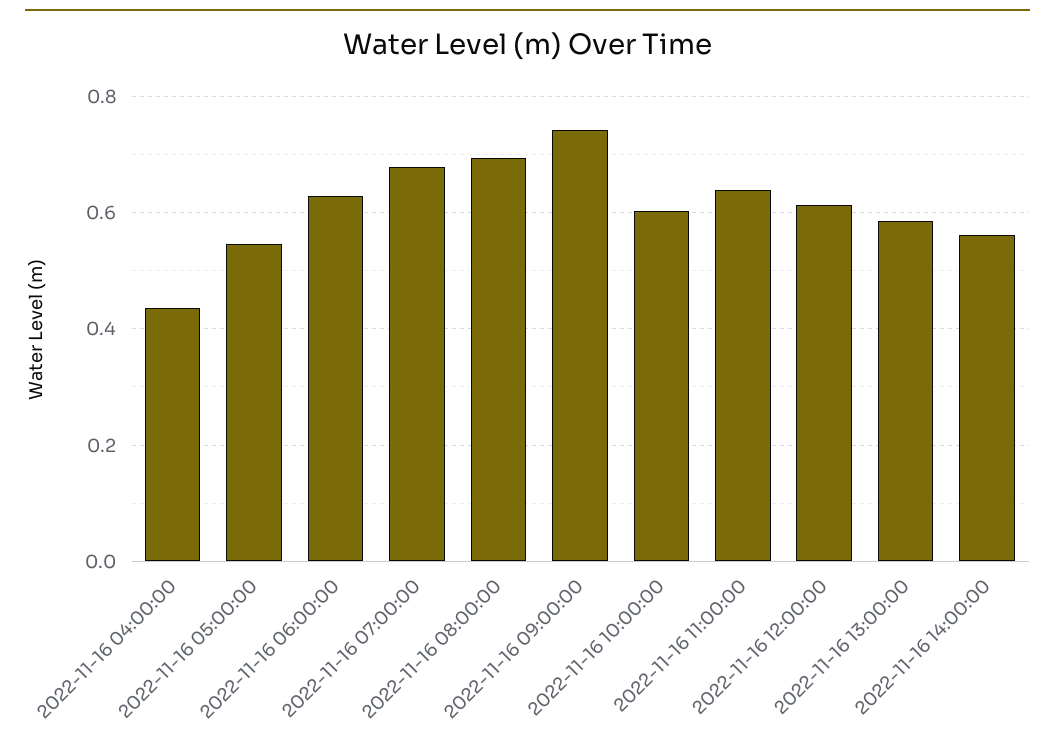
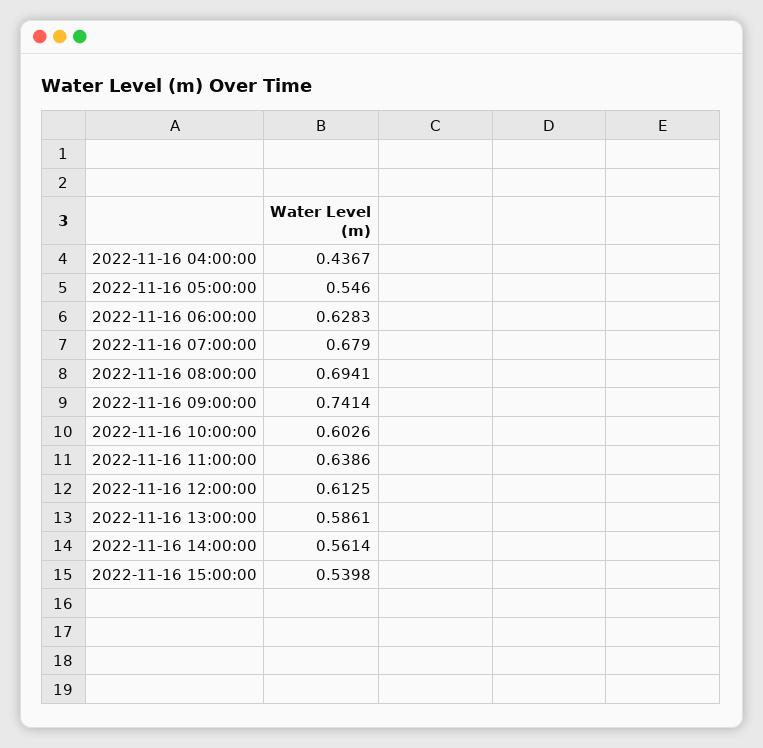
2022-11-16 15:00:00: none -> 0.5398

